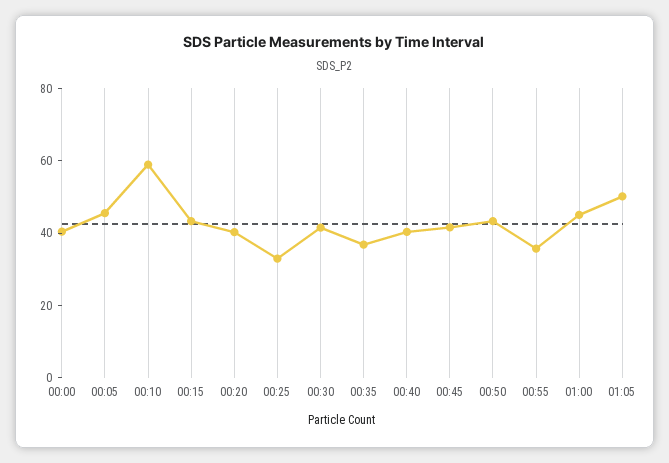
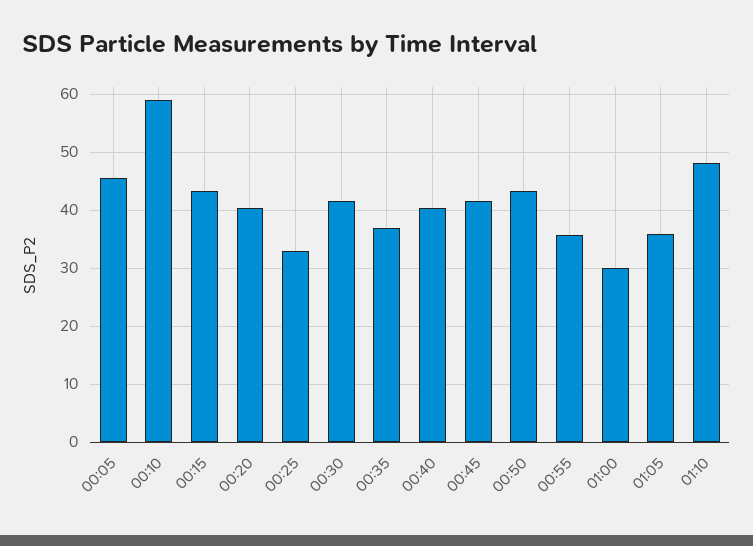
00:00: 40 -> none
01:00: 45 -> 30
01:05: 50 -> 36
01:10: none -> 48

